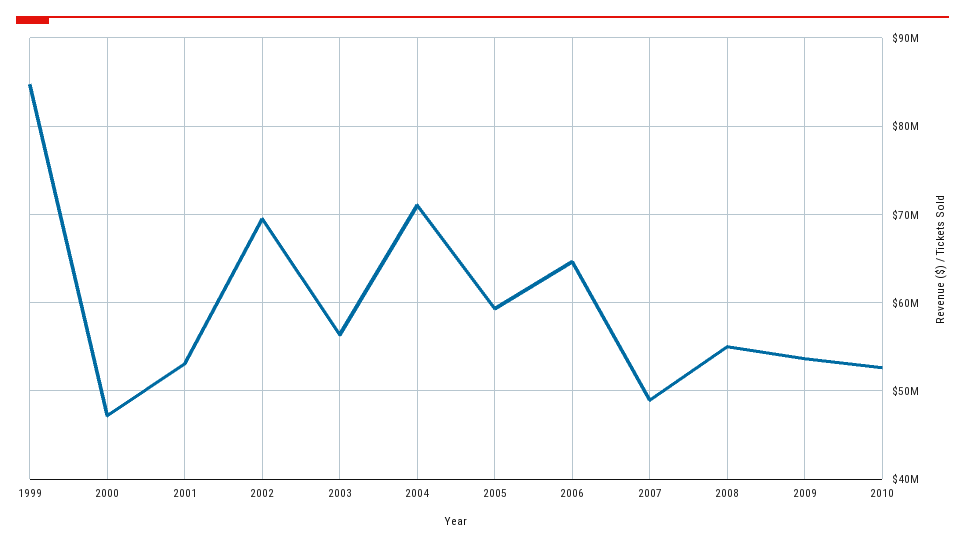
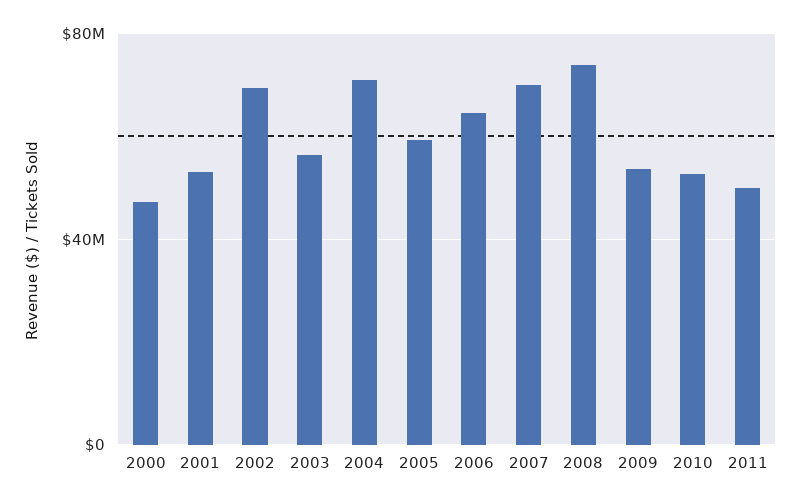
1999: 85000000 -> none
2007: 49000000 -> 70000000
2008: 55000000 -> 75000000
2011: none -> 50000000

